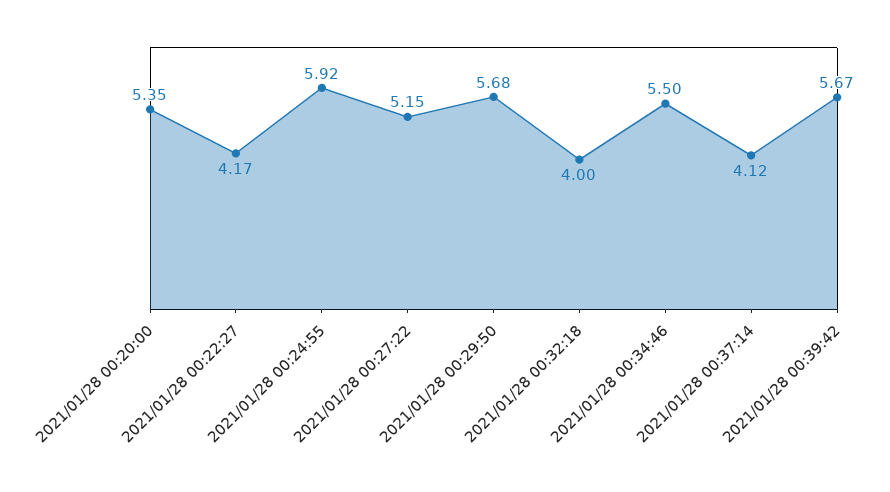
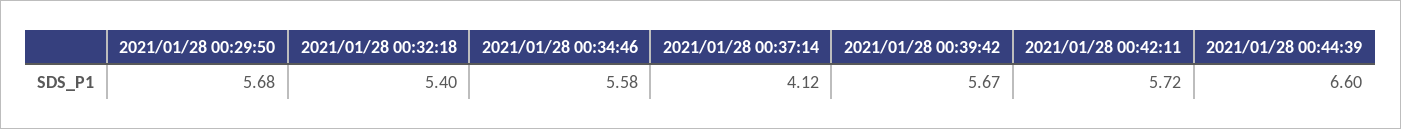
2021/01/28 00:20:00: 5.35 -> none
2021/01/28 00:22:27: 4.17 -> none
2021/01/28 00:24:55: 5.92 -> none
2021/01/28 00:27:22: 5.15 -> none
2021/01/28 00:32:18: 4 -> 5.4
2021/01/28 00:34:46: 5.5 -> 5.58
2021/01/28 00:42:11: none -> 5.72
2021/01/28 00:44:39: none -> 6.6

